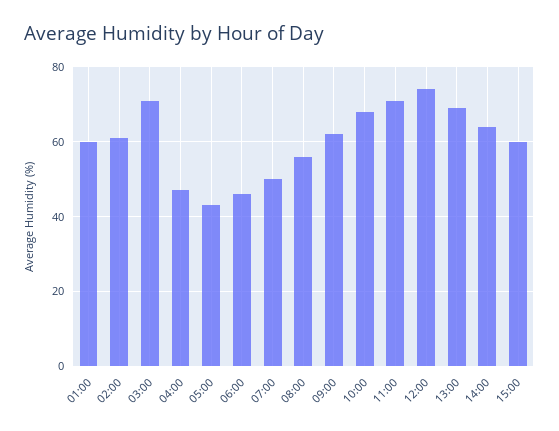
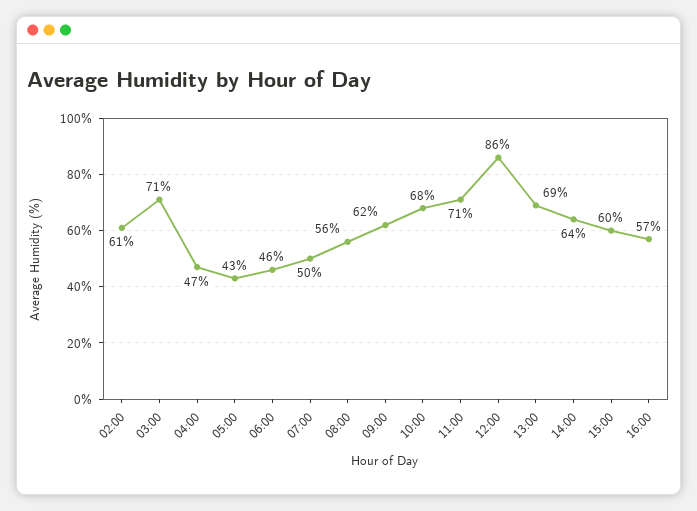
01:00: 60 -> none
12:00: 75 -> 86
16:00: none -> 57

